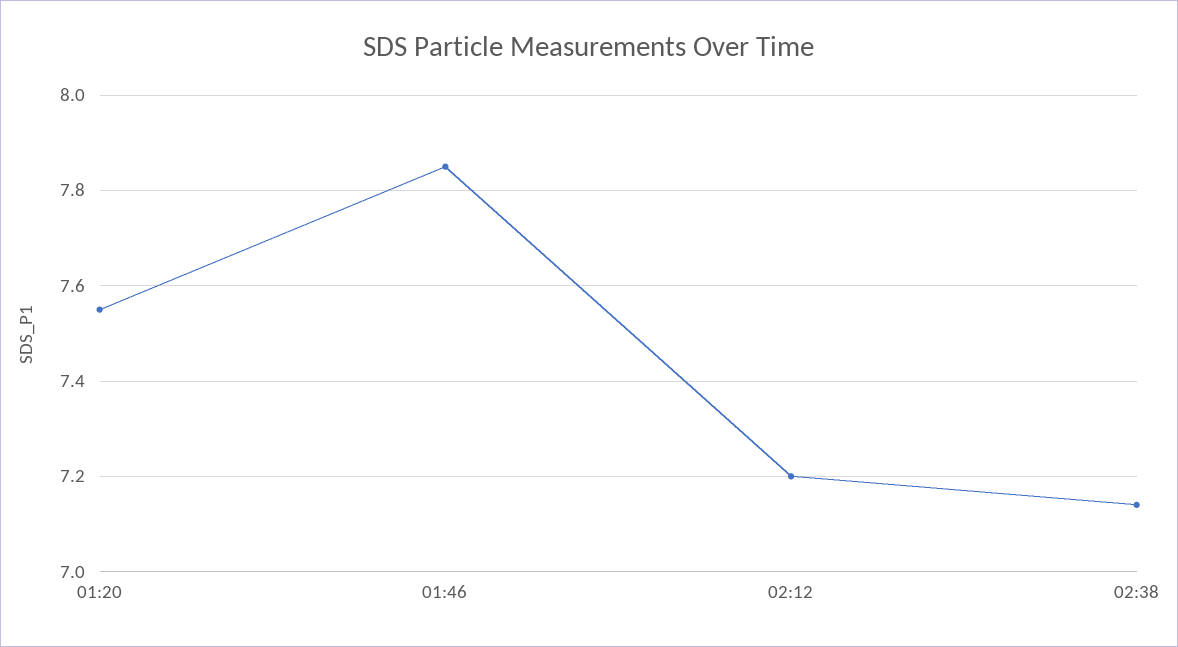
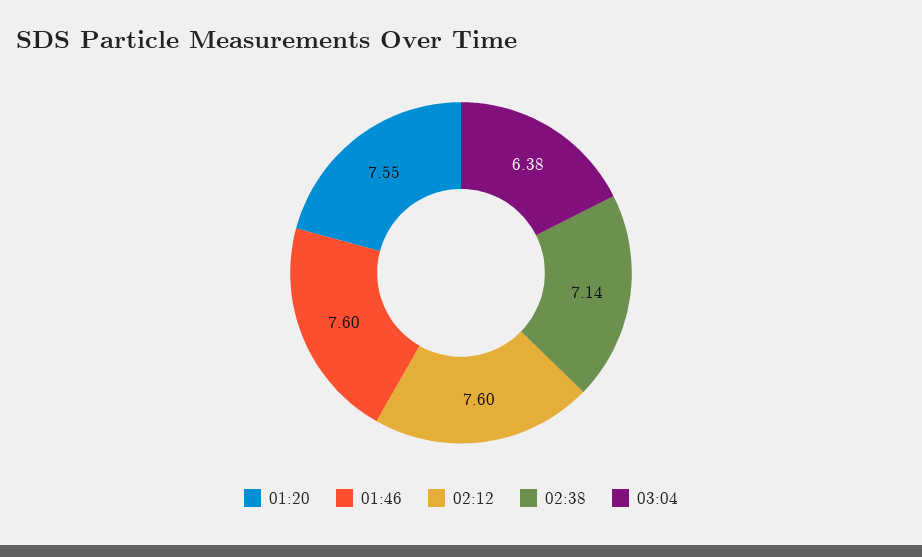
01:46: 7.85 -> 7.6
02:12: 7.2 -> 7.6
03:04: none -> 6.38

